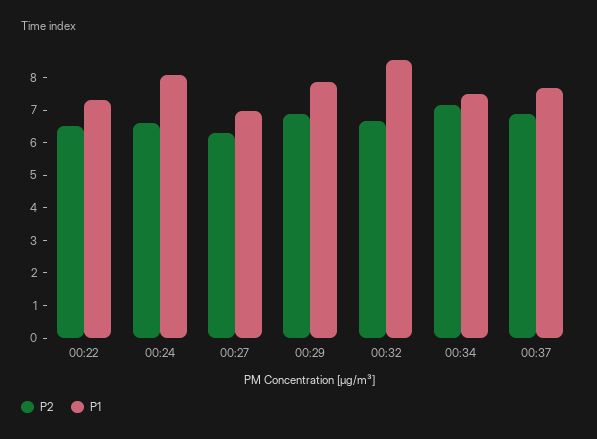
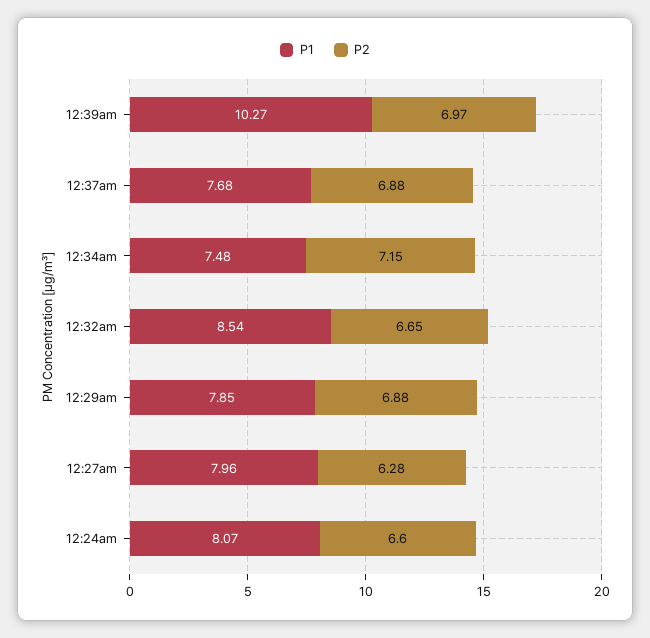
P2, 00:22: 6.5 -> none
P1, 00:22: 7.25 -> none
P1, 00:27: 7 -> 7.96
P1, 12:39am: none -> 10.27
P2, 12:39am: none -> 6.97

